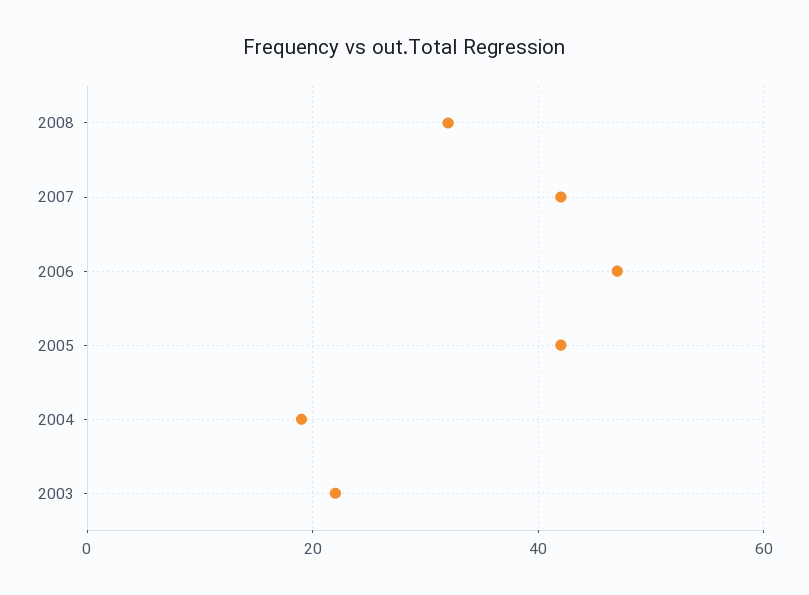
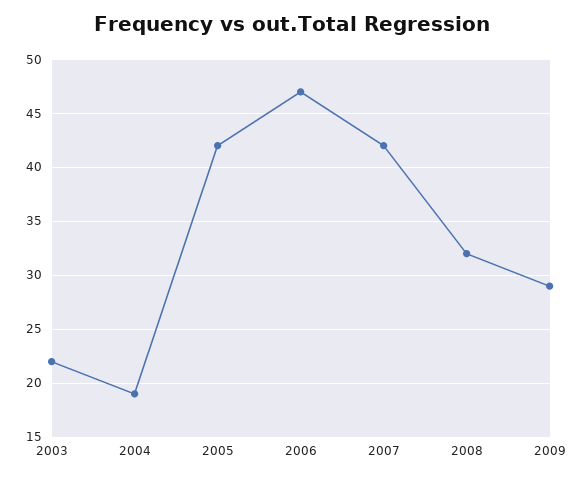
2009: none -> 29

